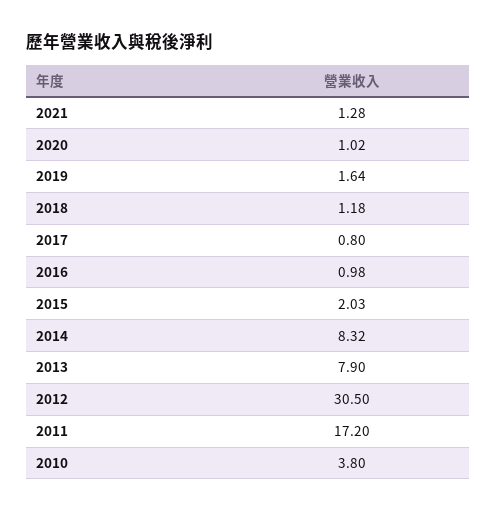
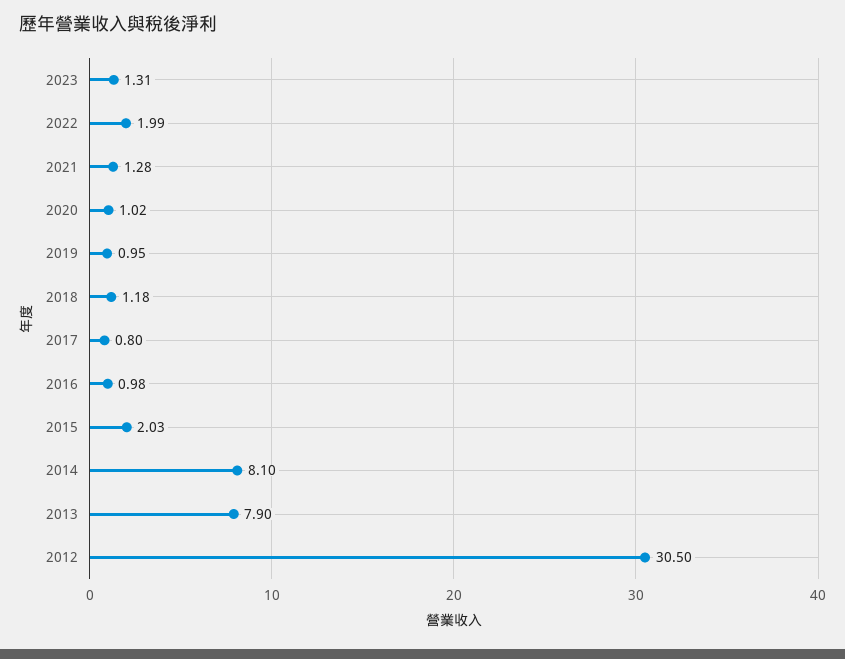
2019: 1.64 -> 0.95
2014: 8.32 -> 8.1
2011: 17.2 -> none
2010: 3.8 -> none
2023: none -> 1.31
2022: none -> 1.99

